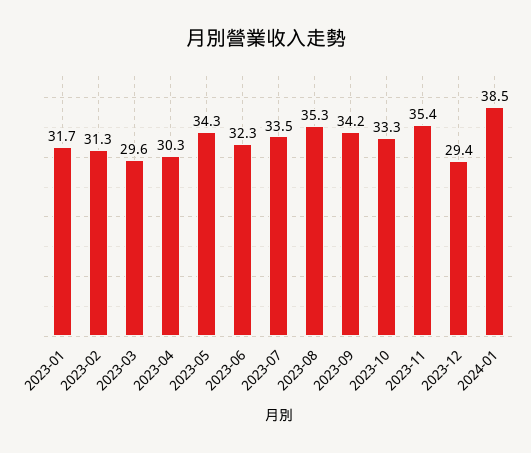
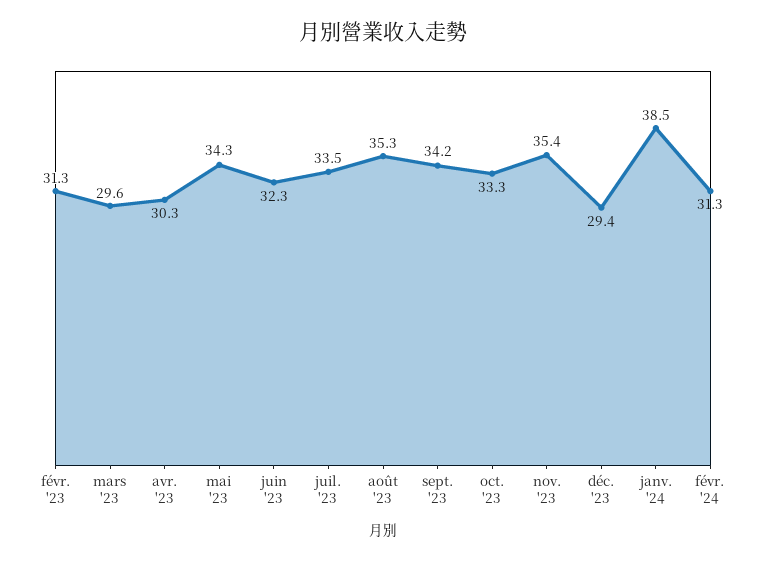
2023-01: 31.7 -> none
févr. '24: none -> 31.3

